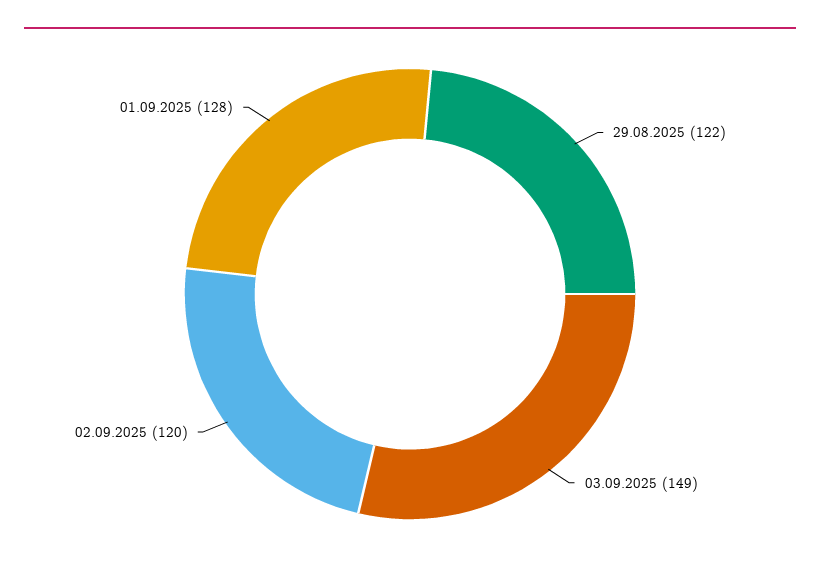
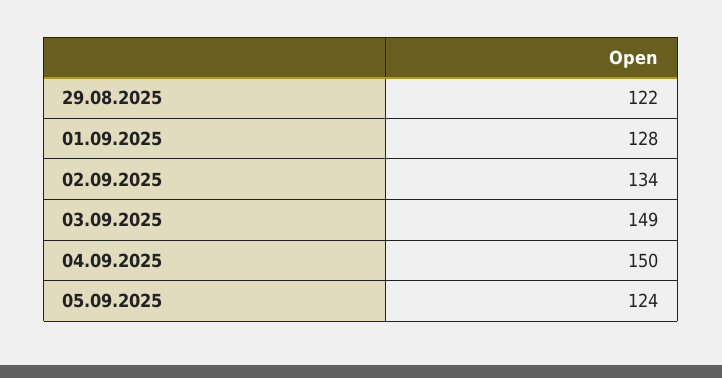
02.09.2025: 120 -> 134
04.09.2025: none -> 150
05.09.2025: none -> 124

